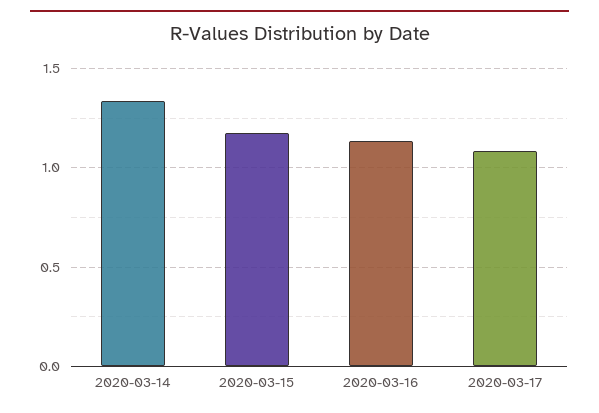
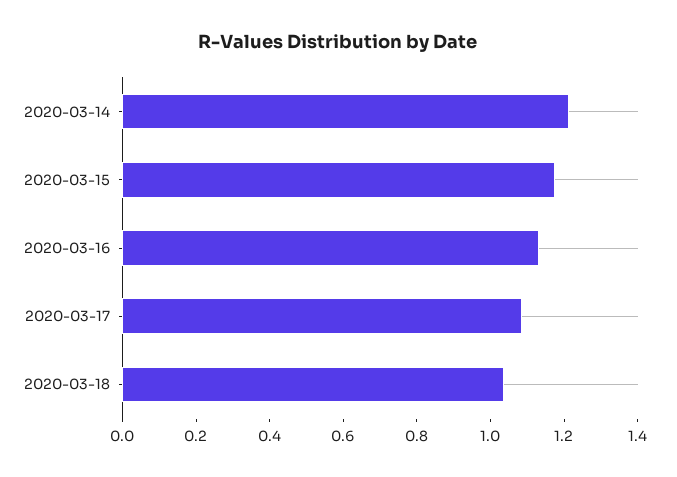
2020-03-14: 1.35 -> 1.2
2020-03-18: none -> 1.05

